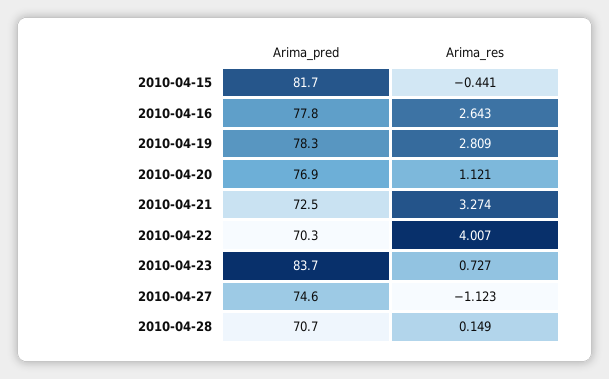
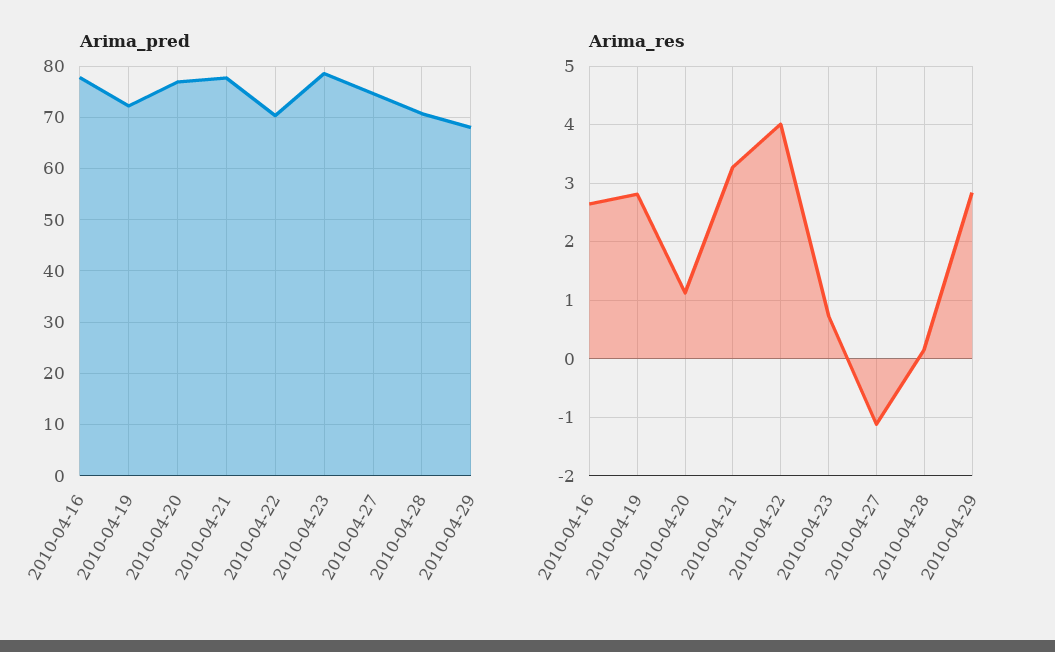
Arima_pred, 2010-04-15: 81.7 -> none
Arima_res, 2010-04-15: -0.441 -> none
Arima_pred, 2010-04-19: 78.3 -> 72
Arima_pred, 2010-04-21: 72.5 -> 78
Arima_pred, 2010-04-23: 83.7 -> 78
Arima_pred, 2010-04-29: none -> 68
Arima_res, 2010-04-29: none -> 2.8

